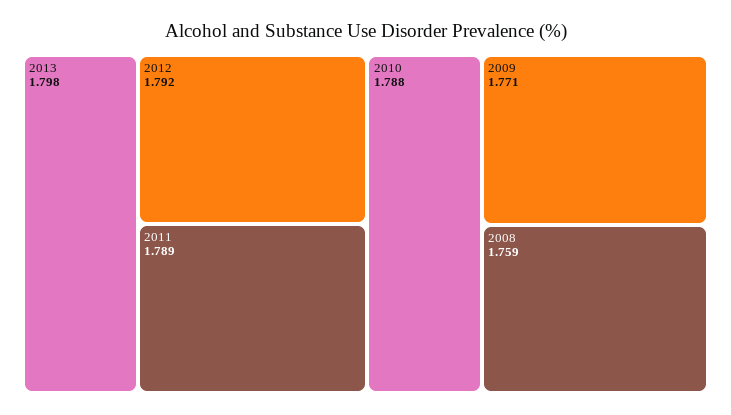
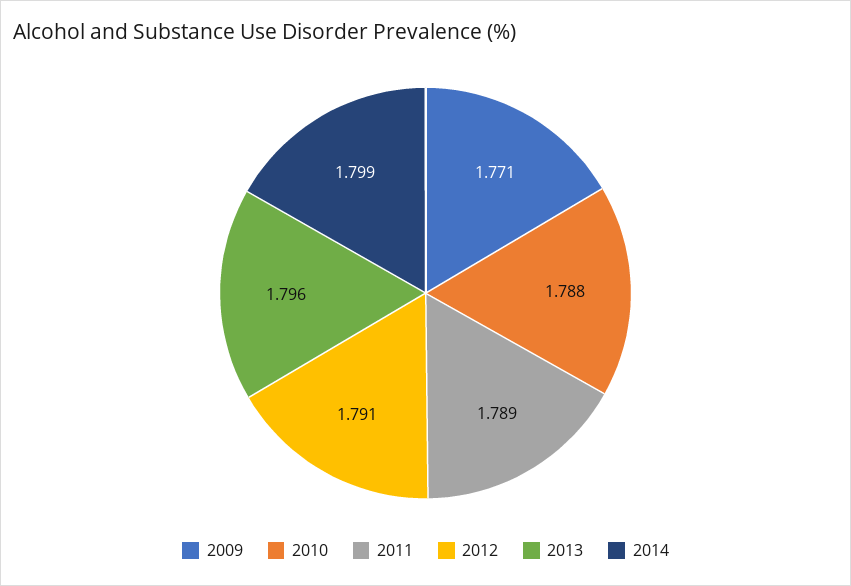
2013: 1.798 -> 1.796
2012: 1.792 -> 1.791
2008: 1.759 -> none
2014: none -> 1.799

